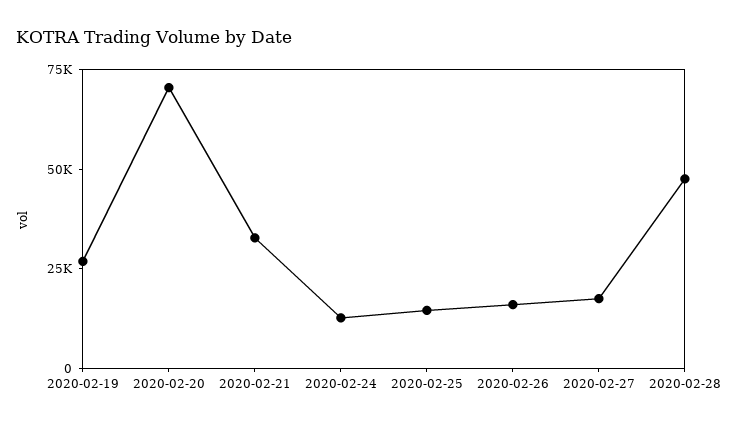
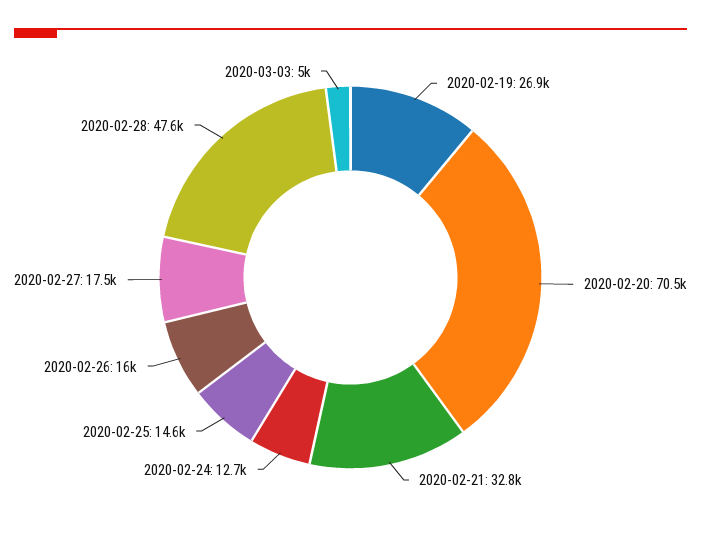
2020-03-03: none -> 5000

